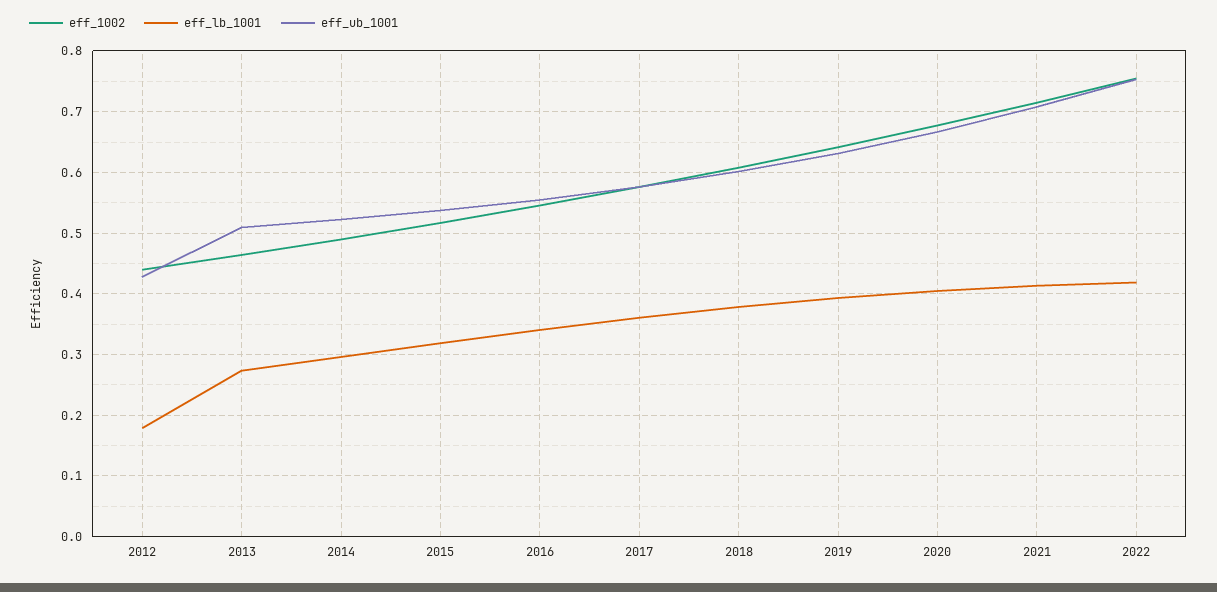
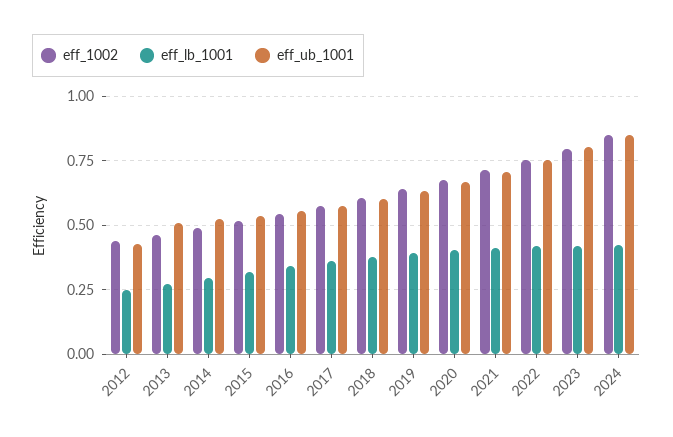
eff_lb_1001, 2012: 0.18 -> 0.25
eff_1002, 2023: none -> 0.8
eff_lb_1001, 2023: none -> 0.425
eff_ub_1001, 2023: none -> 0.8
eff_1002, 2024: none -> 0.85
eff_lb_1001, 2024: none -> 0.425
eff_ub_1001, 2024: none -> 0.85

